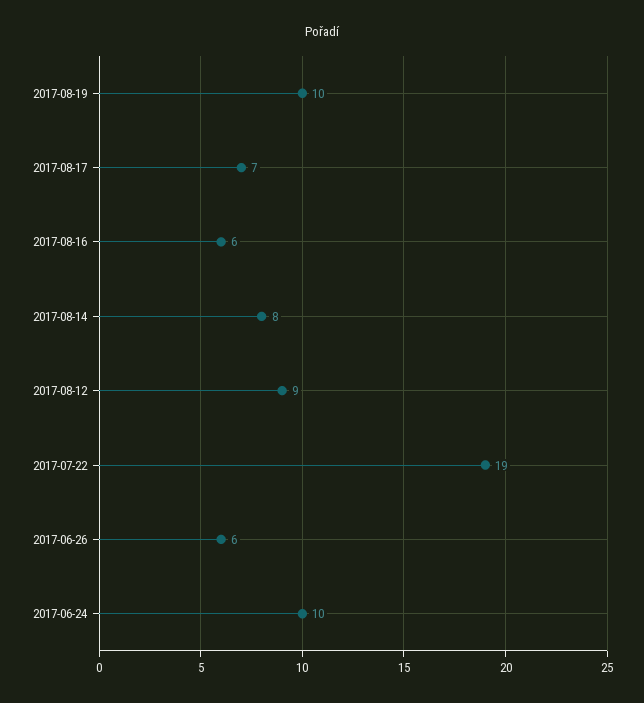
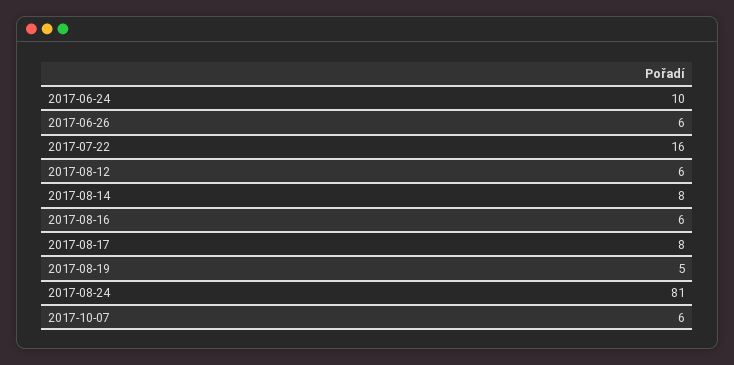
2017-08-19: 10 -> 5
2017-08-17: 7 -> 8
2017-08-12: 9 -> 6
2017-07-22: 19 -> 16
2017-08-24: none -> 81
2017-10-07: none -> 6

